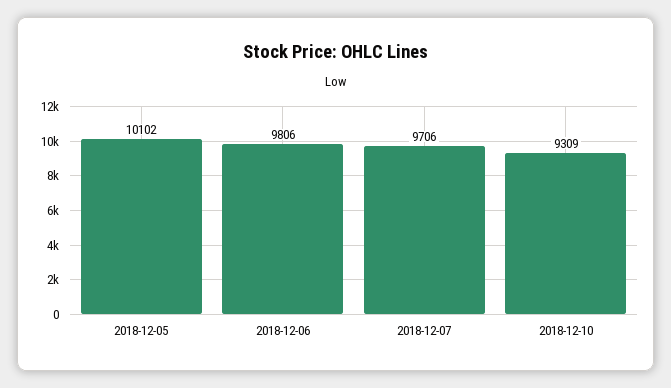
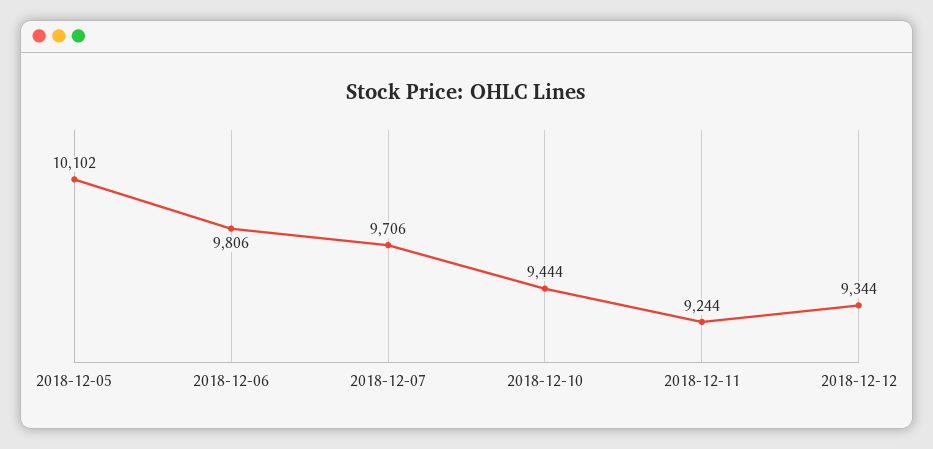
2018-12-10: 9309 -> 9444
2018-12-11: none -> 9244
2018-12-12: none -> 9344

